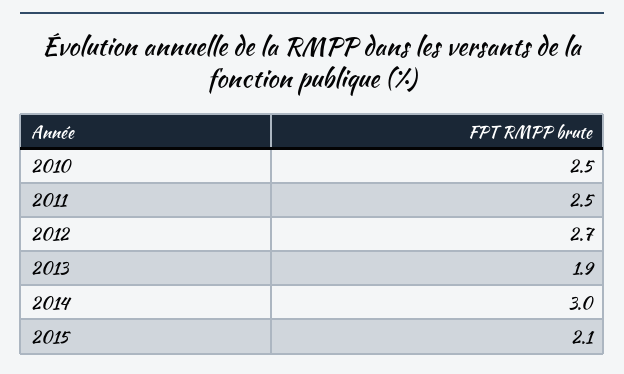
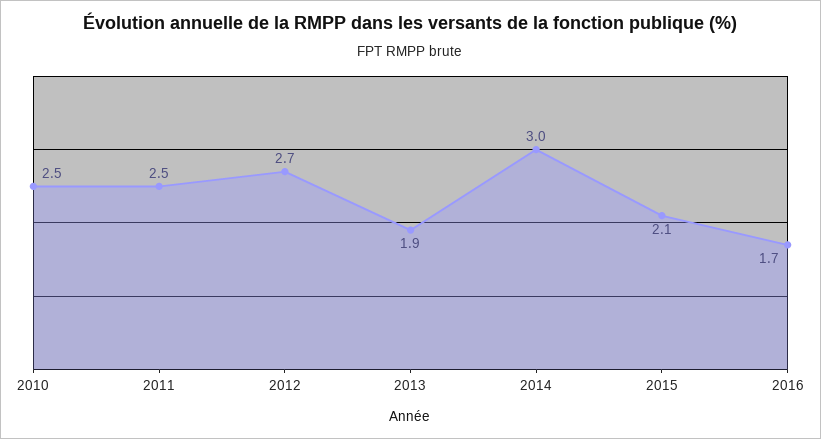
2016: none -> 1.7

